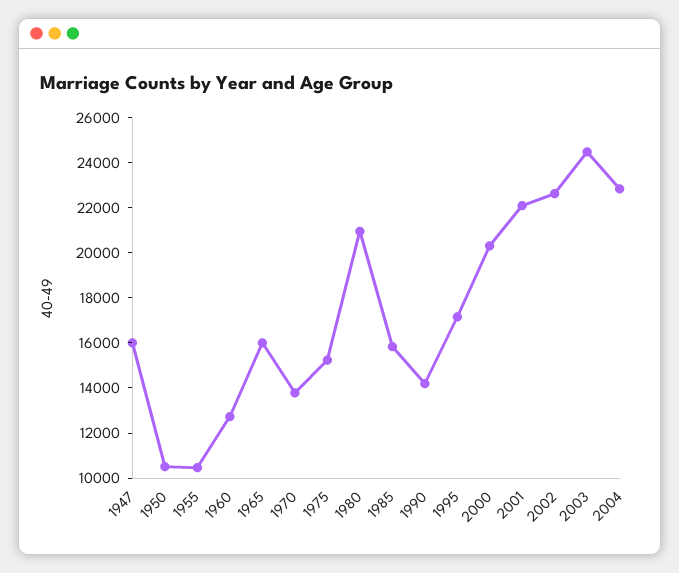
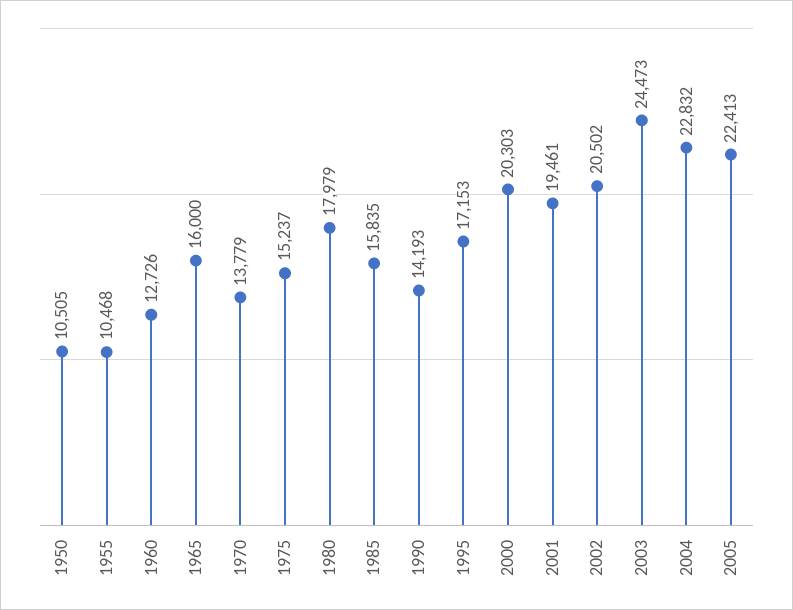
1947: 16000 -> none
1980: 21000 -> 17979
2001: 22000 -> 19461
2002: 22500 -> 20502
2005: none -> 22413

